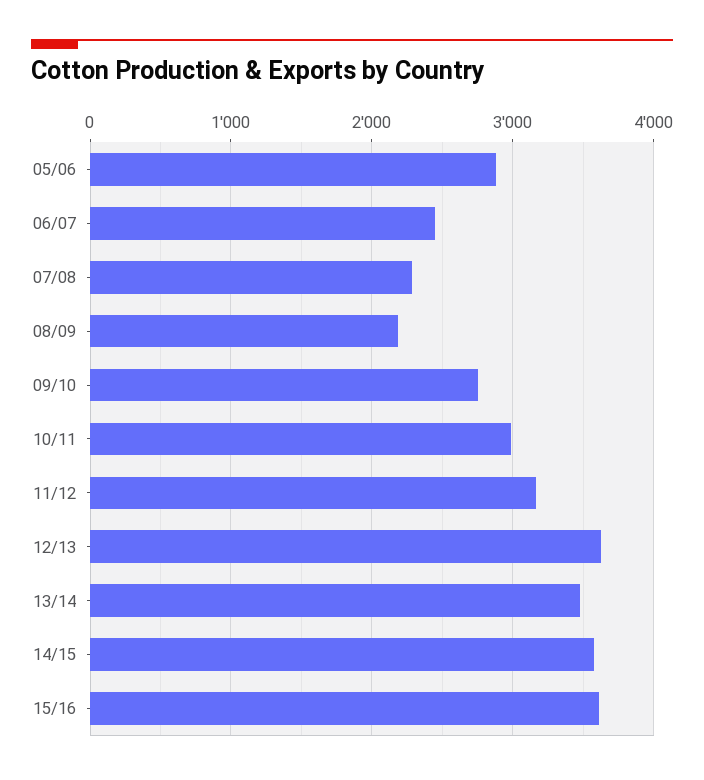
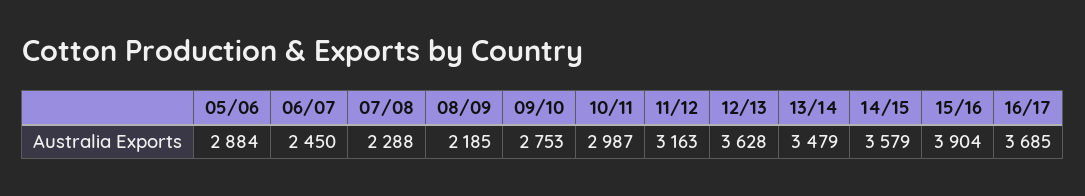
15/16: 3600 -> 3904
16/17: none -> 3685

